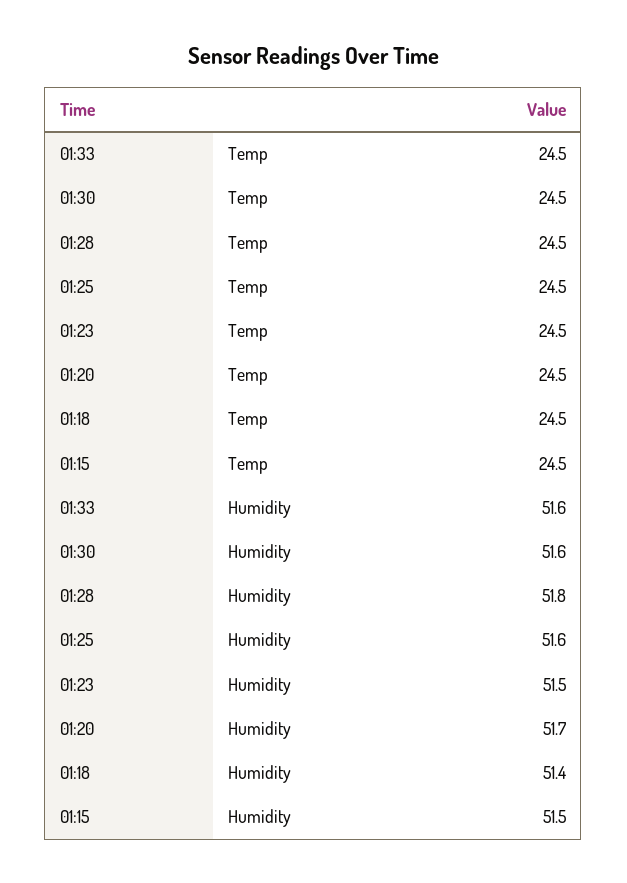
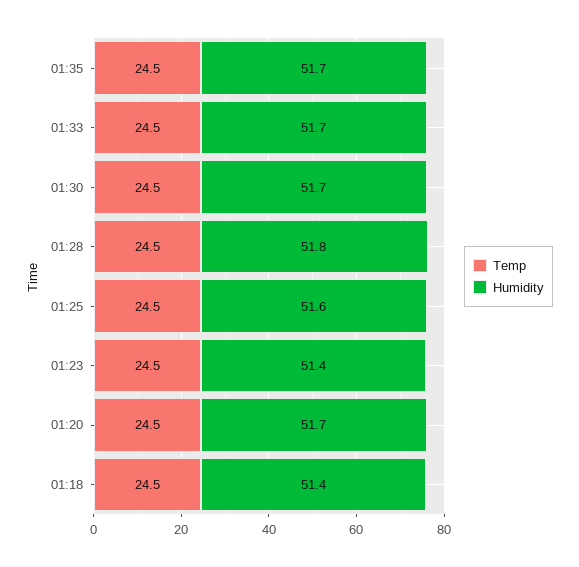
Temp, 01:15: 24.5 -> none
Humidity, 01:33: 51.6 -> 51.7
Humidity, 01:30: 51.6 -> 51.7
Humidity, 01:23: 51.5 -> 51.4
Humidity, 01:15: 51.5 -> none
Temp, 01:35: none -> 24.5
Humidity, 01:35: none -> 51.7

